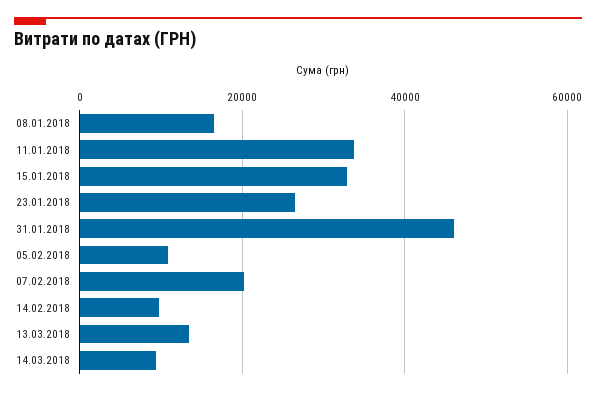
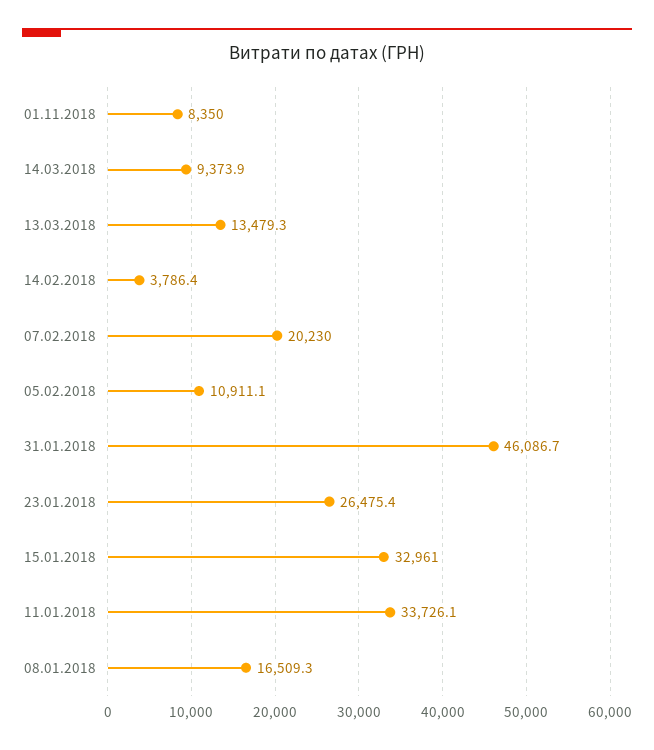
14.02.2018: 10000 -> 3786.4
01.11.2018: none -> 8350

